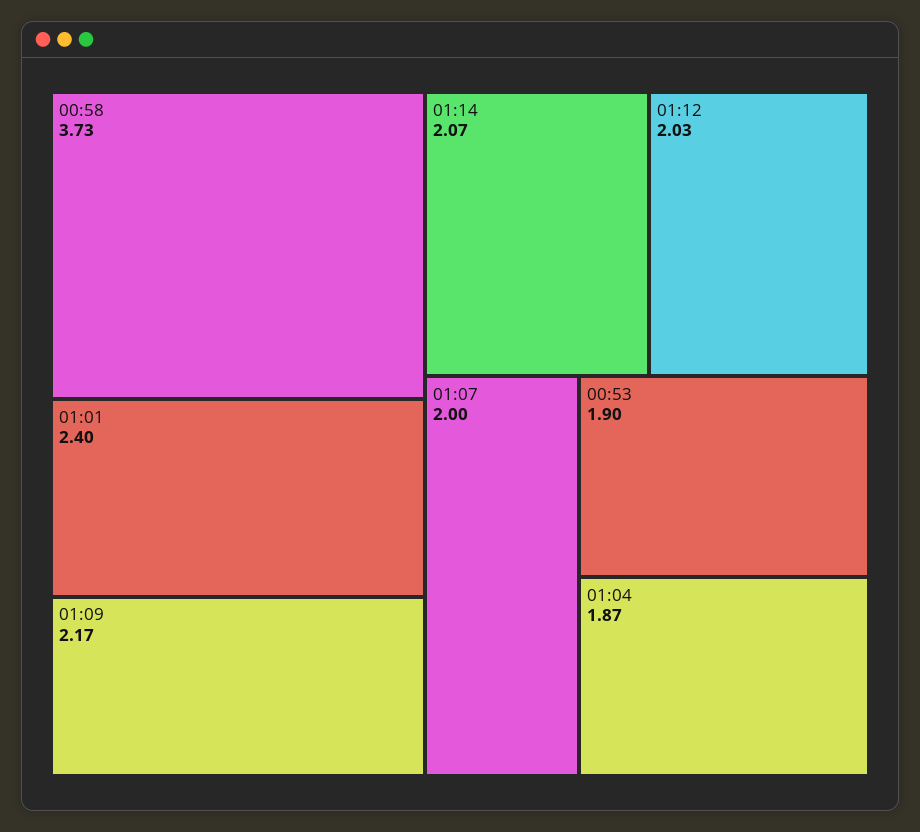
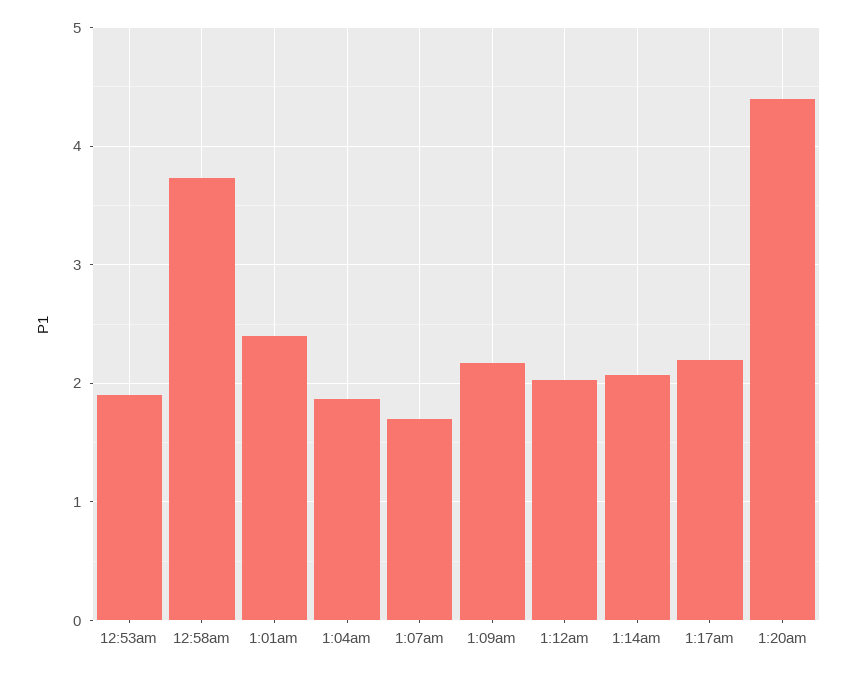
01:07: 2 -> 1.7
1:17am: none -> 2.2
1:20am: none -> 4.4

